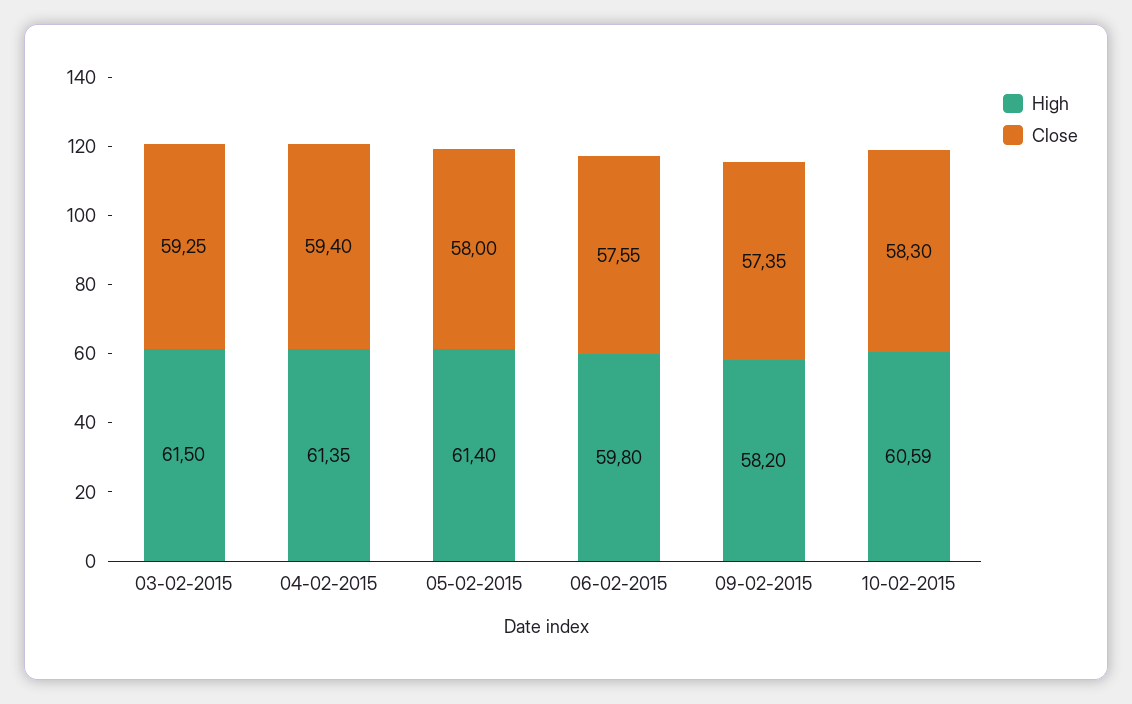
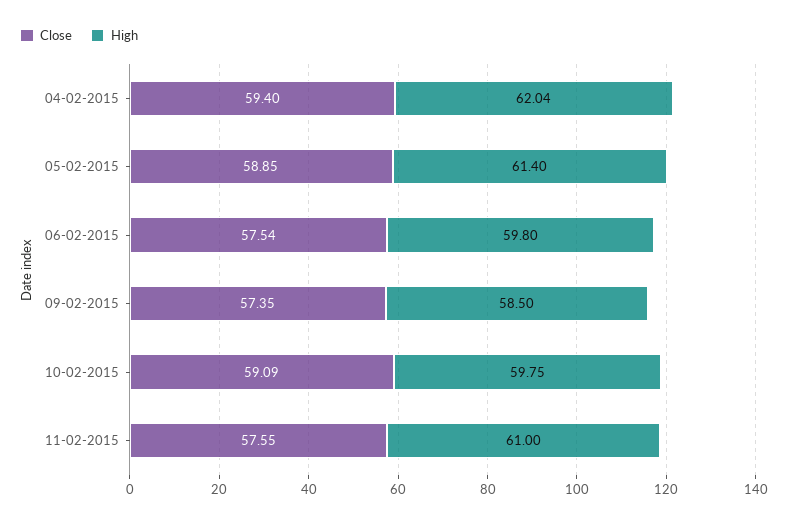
High, 03-02-2015: 61.5 -> none
Close, 03-02-2015: 59.25 -> none
High, 04-02-2015: 61.35 -> 62.04
Close, 05-02-2015: 58 -> 58.85
Close, 06-02-2015: 57.55 -> 57.54
High, 09-02-2015: 58.2 -> 58.5
High, 10-02-2015: 60.59 -> 59.75
Close, 10-02-2015: 58.3 -> 59.09
Close, 11-02-2015: none -> 57.55
High, 11-02-2015: none -> 61

